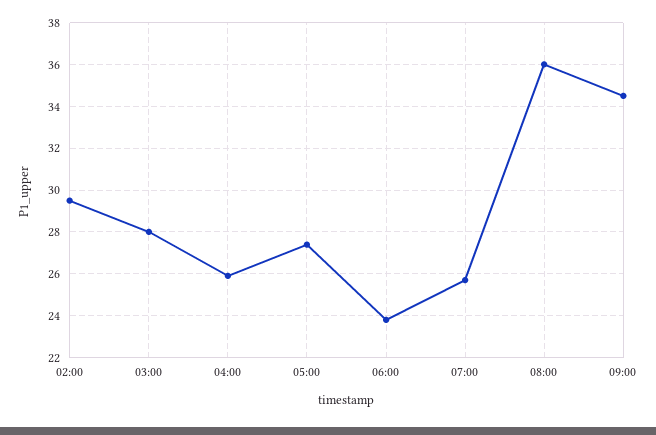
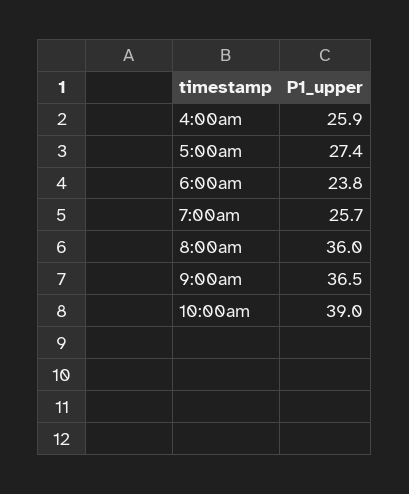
02:00: 29.5 -> none
03:00: 28 -> none
09:00: 34.5 -> 36.5
10:00am: none -> 39

